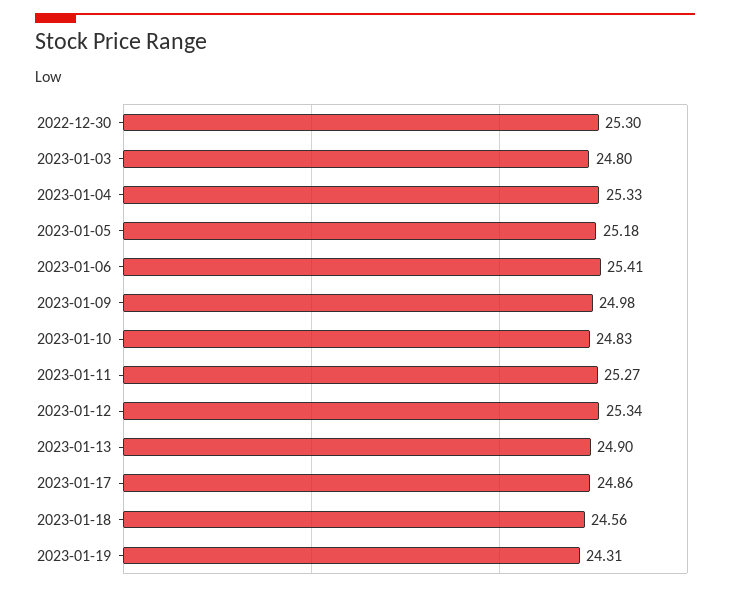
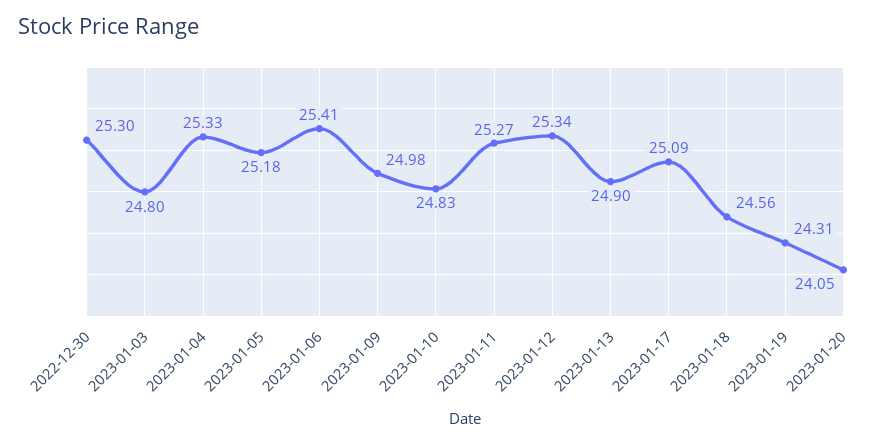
2023-01-17: 24.86 -> 25.09
2023-01-20: none -> 24.05

